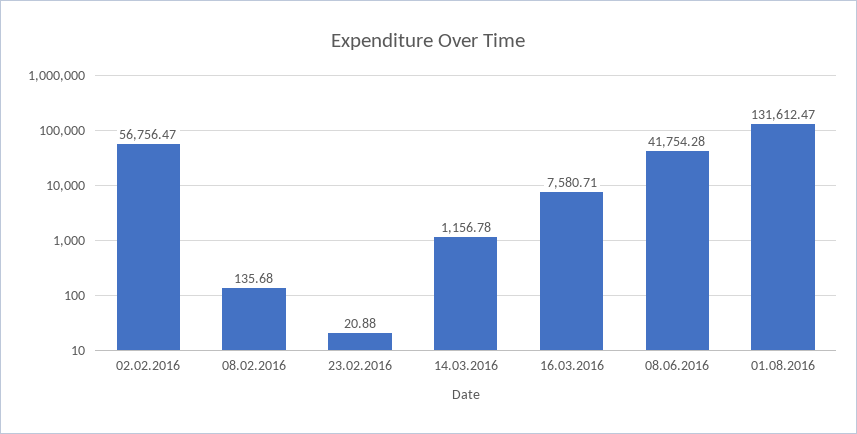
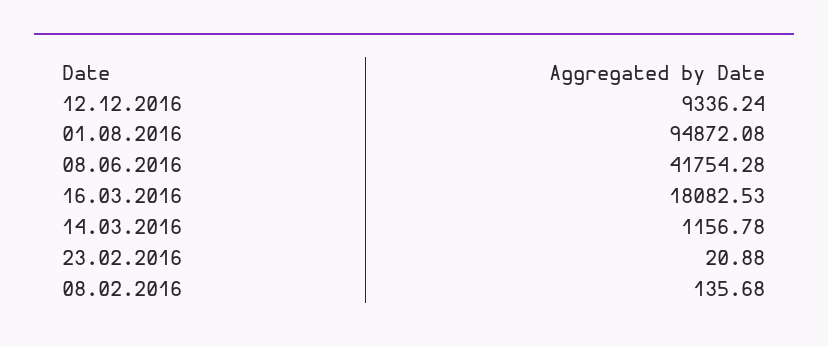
02.02.2016: 56756.47 -> none
16.03.2016: 7580.71 -> 18082.53
01.08.2016: 131612.47 -> 94872.08
12.12.2016: none -> 9336.24

